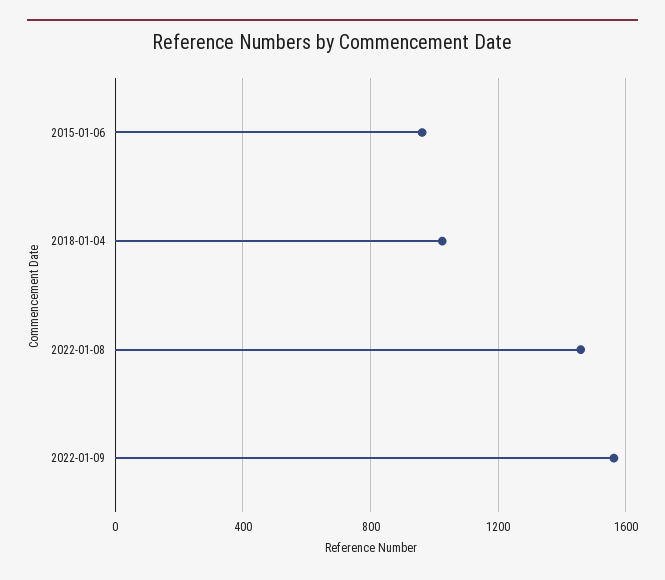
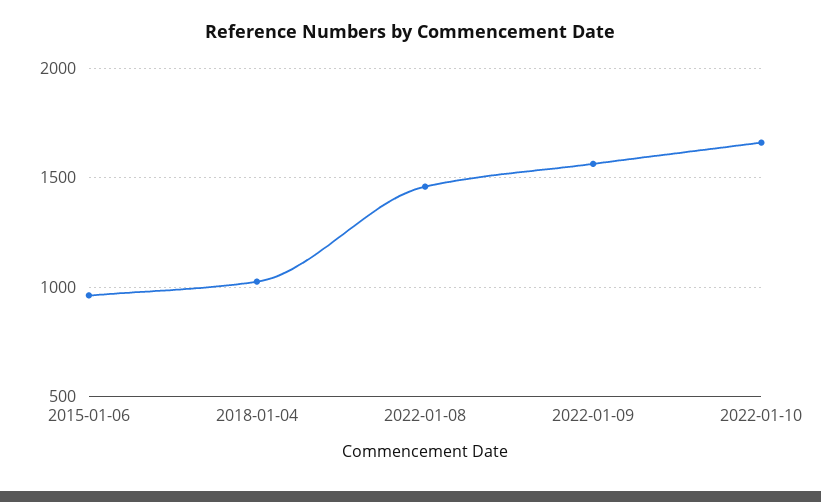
2022-01-10: none -> 1650

